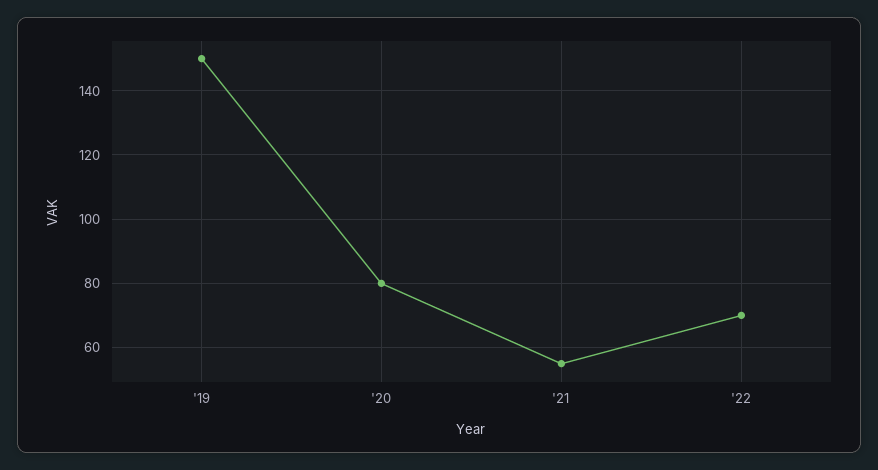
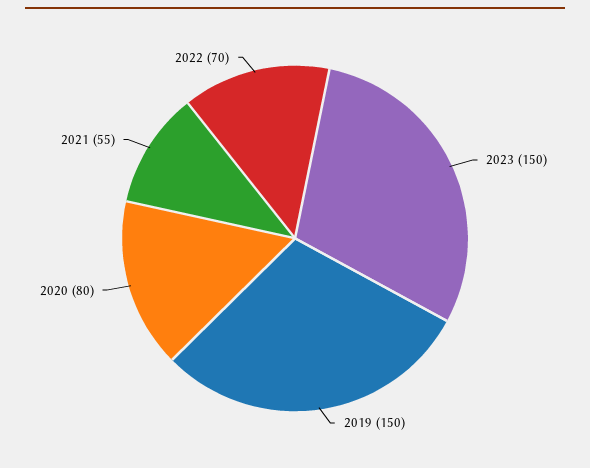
2023: none -> 150

